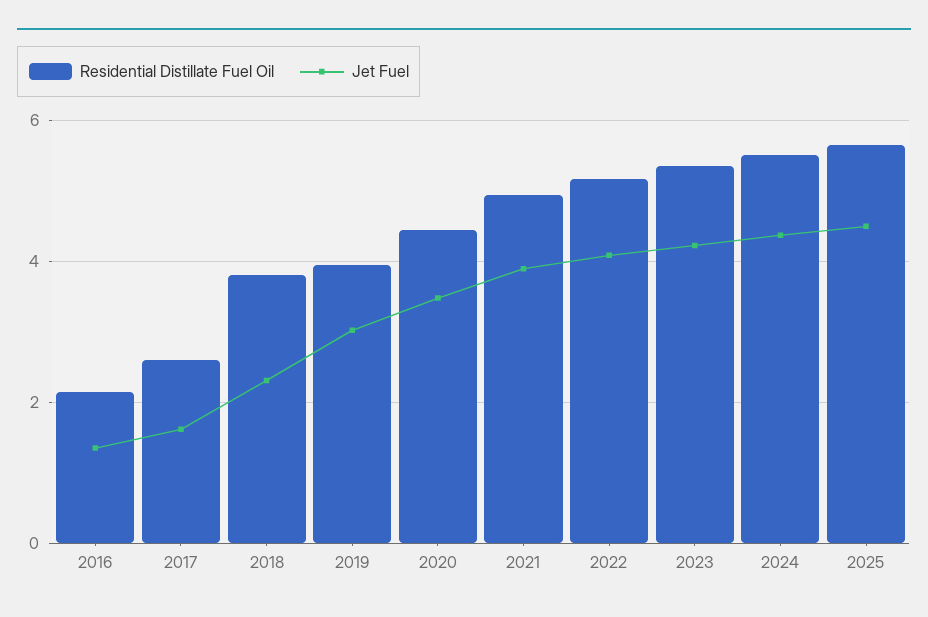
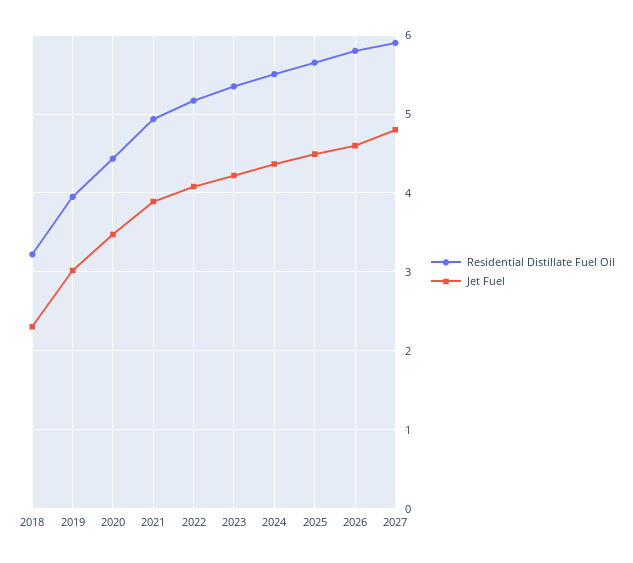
Residential Distillate Fuel Oil, 2016: 2.2 -> none
Jet Fuel, 2016: 1.4 -> none
Residential Distillate Fuel Oil, 2017: 2.6 -> none
Jet Fuel, 2017: 1.6 -> none
Residential Distillate Fuel Oil, 2018: 3.8 -> 3.2
Residential Distillate Fuel Oil, 2026: none -> 5.8
Jet Fuel, 2026: none -> 4.6
Residential Distillate Fuel Oil, 2027: none -> 5.9
Jet Fuel, 2027: none -> 4.8

